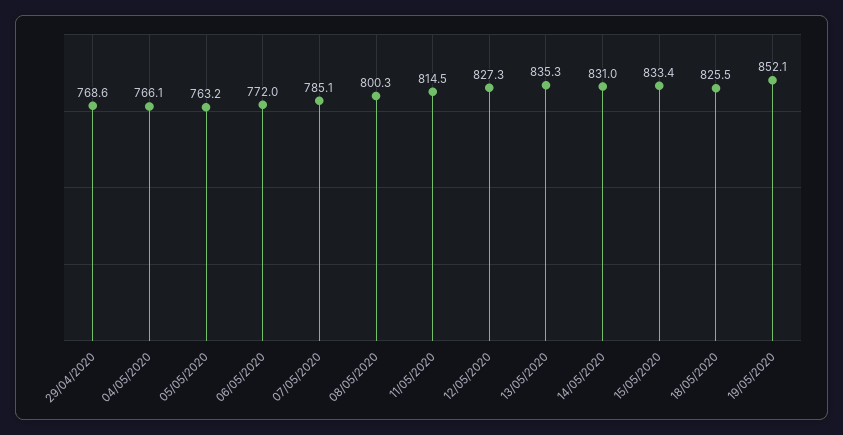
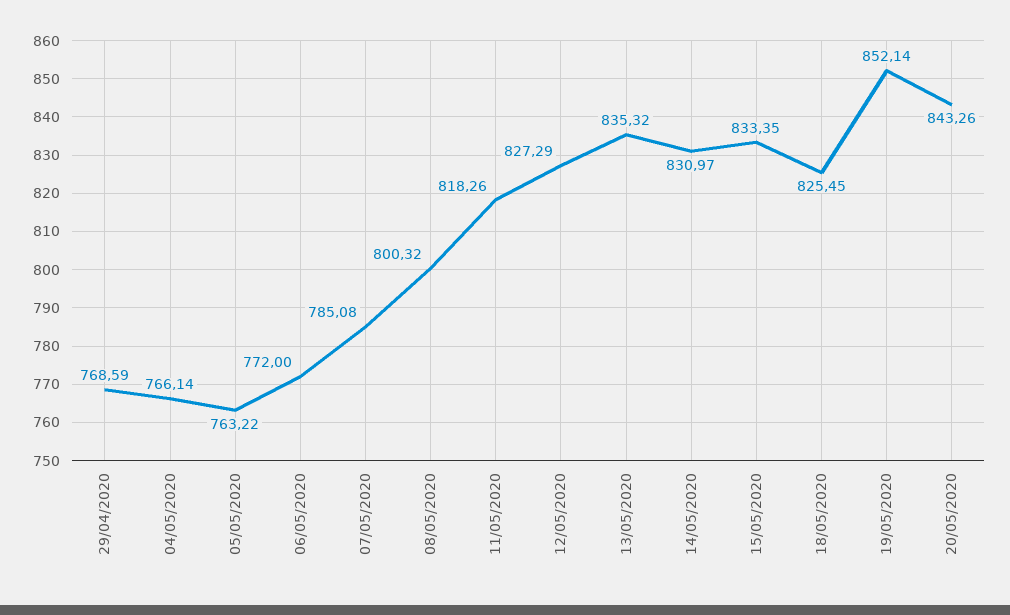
11/05/2020: 814.5 -> 818.26
20/05/2020: none -> 843.26

